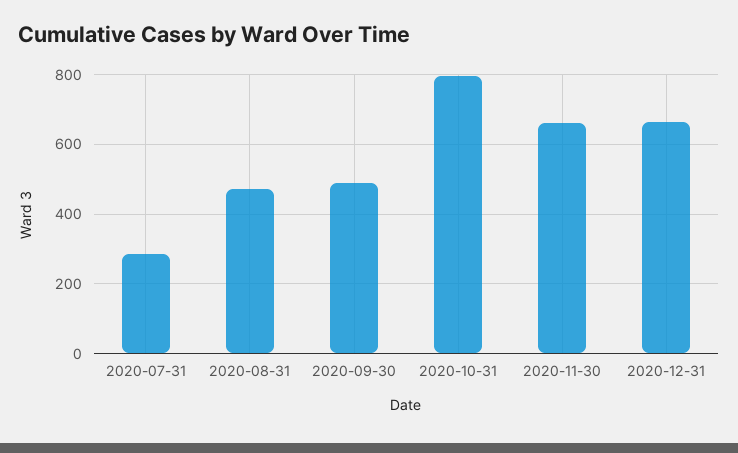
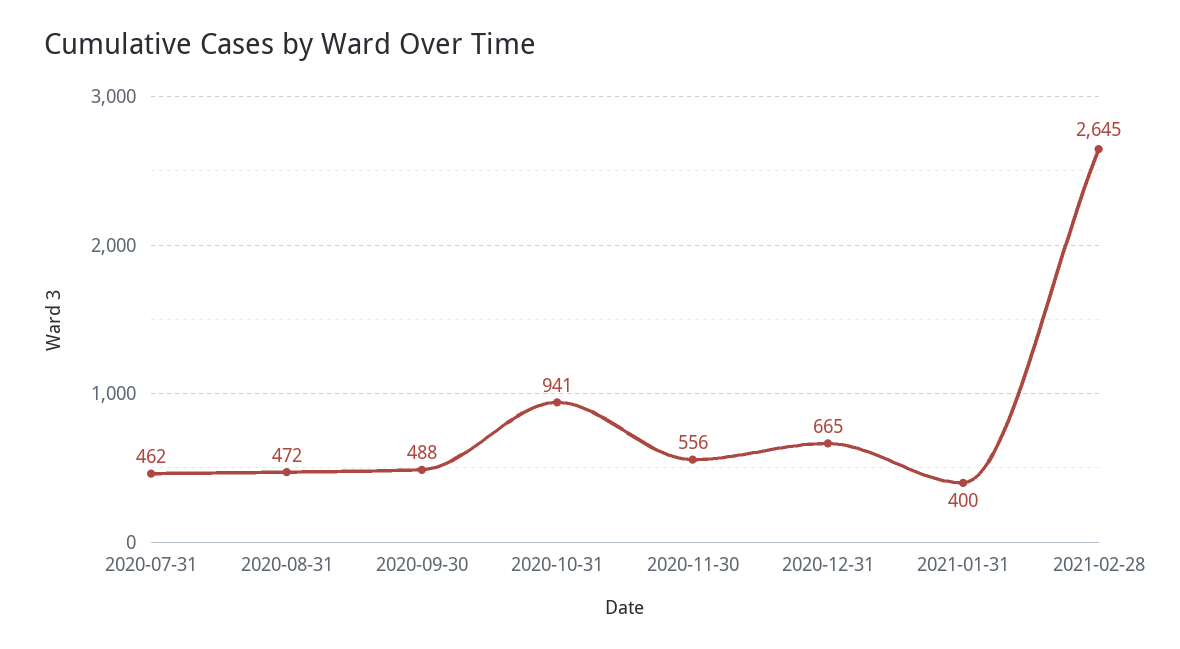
2020-07-31: 280 -> 462
2020-10-31: 800 -> 941
2020-11-30: 660 -> 556
2021-01-31: none -> 400
2021-02-28: none -> 2645

